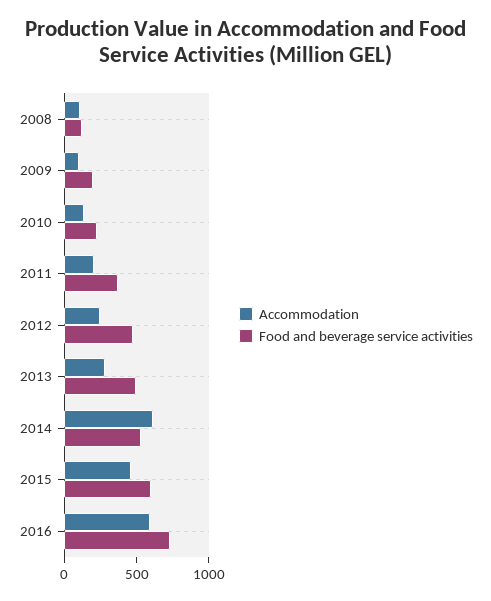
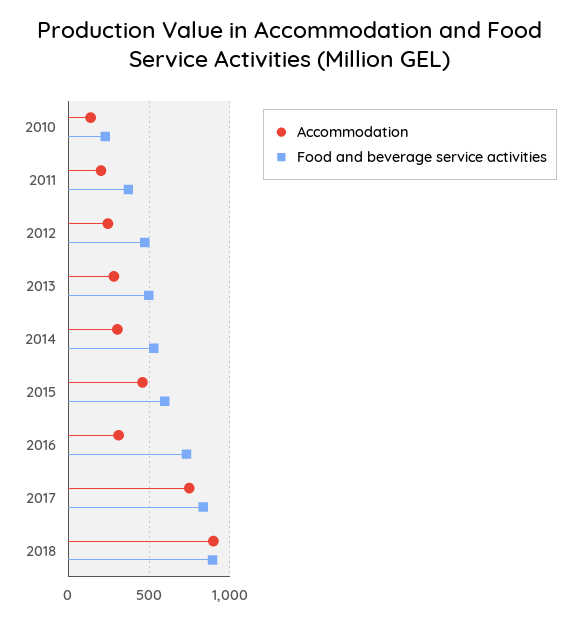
Accommodation, 2008: 100 -> none
Food and beverage service activities, 2008: 100 -> none
Accommodation, 2009: 100 -> none
Food and beverage service activities, 2009: 200 -> none
Accommodation, 2014: 600 -> 300
Accommodation, 2016: 600 -> 300
Accommodation, 2017: none -> 750
Food and beverage service activities, 2017: none -> 850
Accommodation, 2018: none -> 900
Food and beverage service activities, 2018: none -> 900

